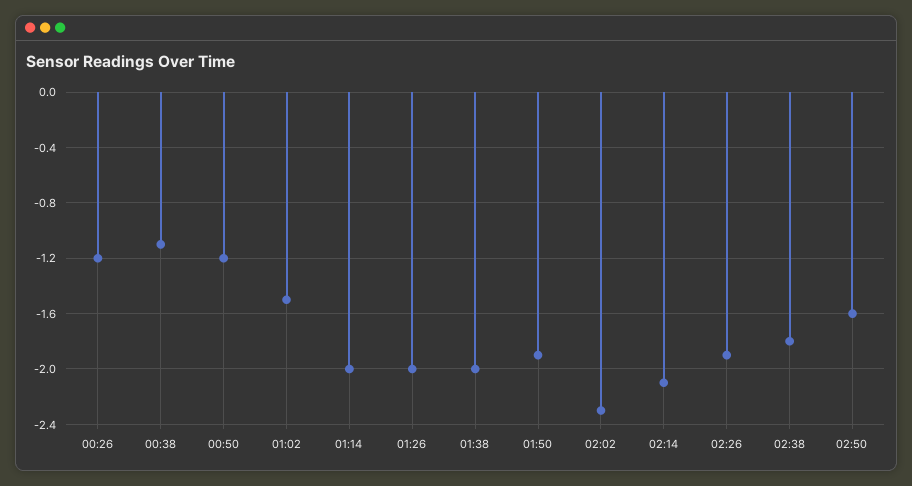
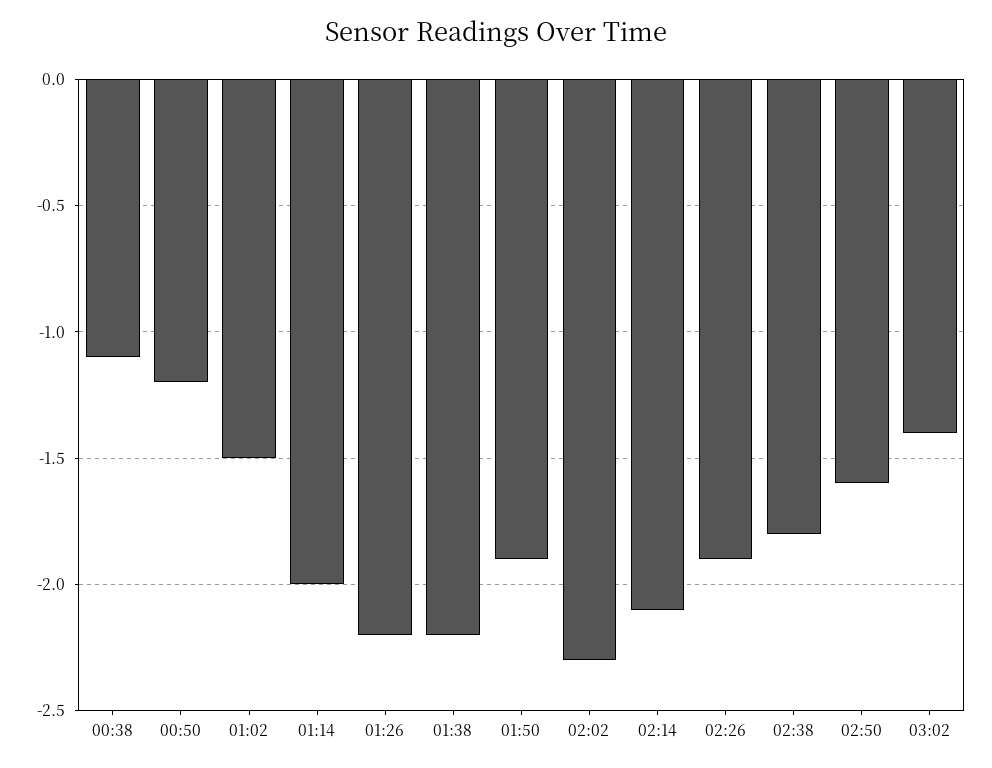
00:26: -1.2 -> none
01:26: -2 -> -2.2
01:38: -2 -> -2.2
03:02: none -> -1.4

